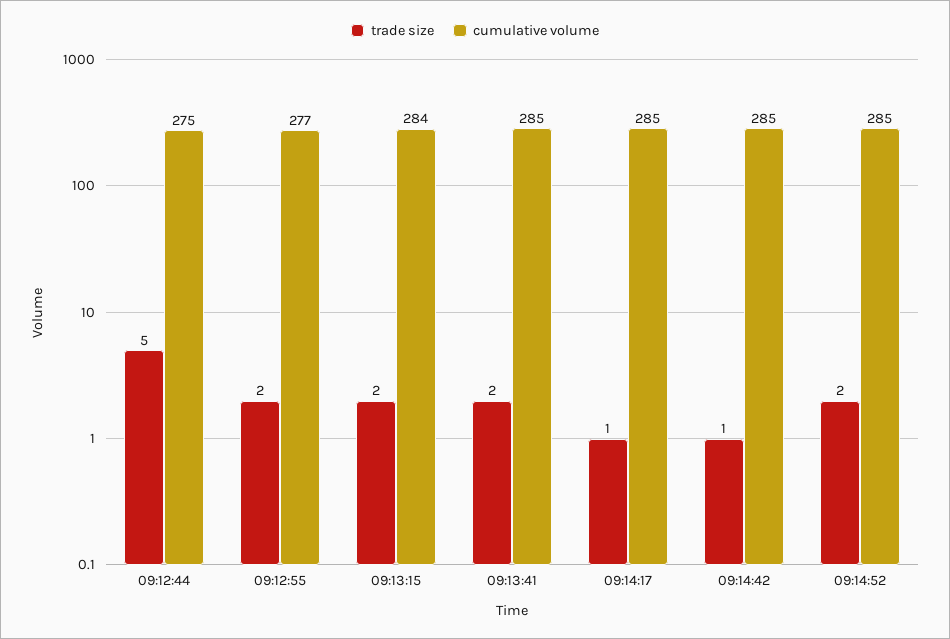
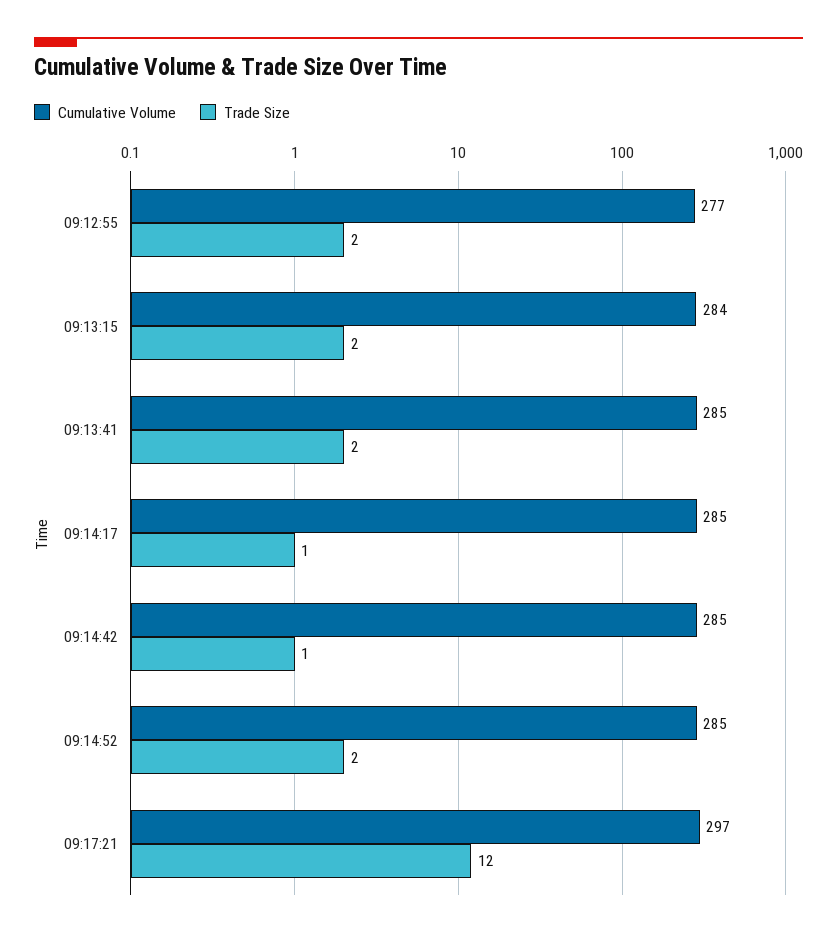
trade size, 09:12:44: 5 -> none
cumulative volume, 09:12:44: 275 -> none
cumulative volume, 09:17:21: none -> 297
trade size, 09:17:21: none -> 12

